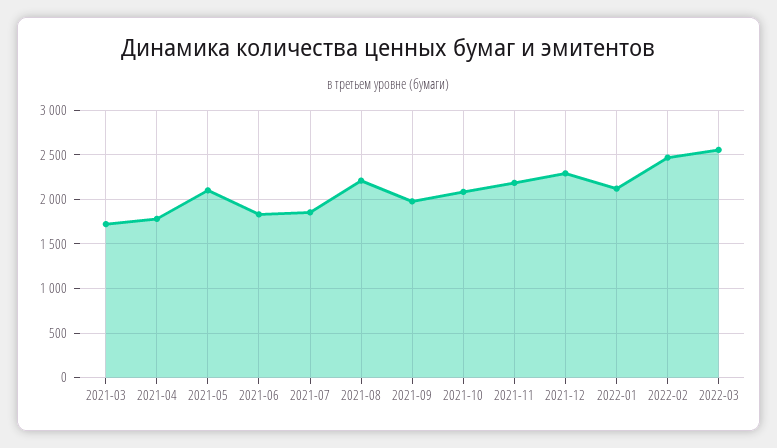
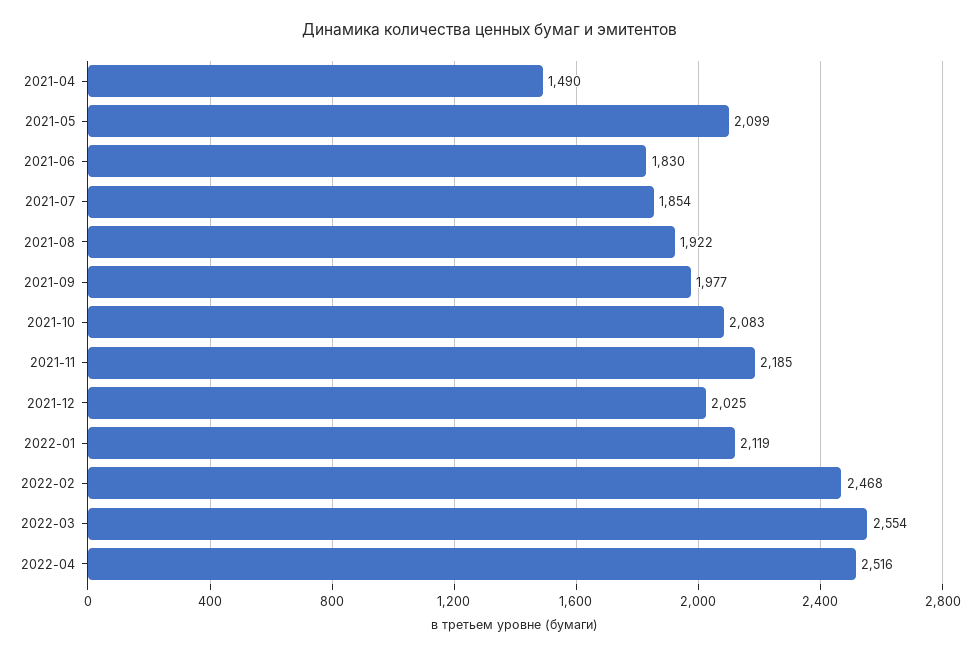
2021-03: 1700 -> none
2021-04: 1800 -> 1490
2021-08: 2200 -> 1922
2021-12: 2300 -> 2025
2022-04: none -> 2516

